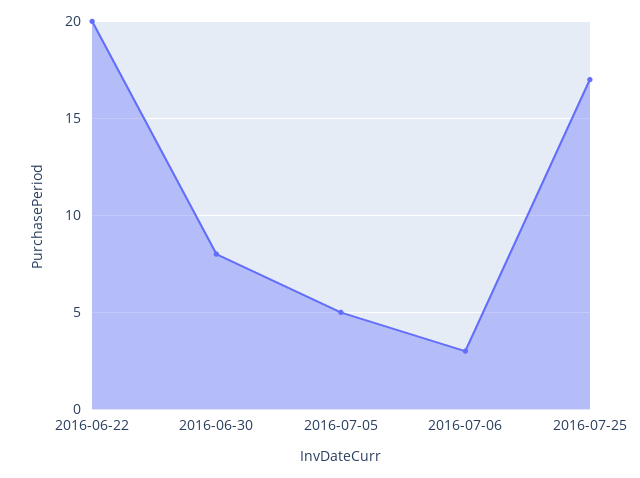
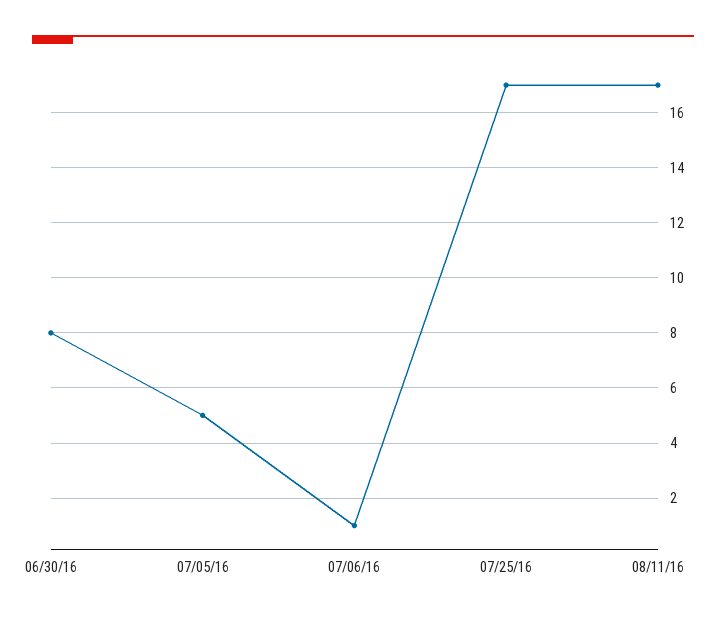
2016-06-22: 20 -> none
2016-07-06: 3 -> 1
08/11/16: none -> 17

